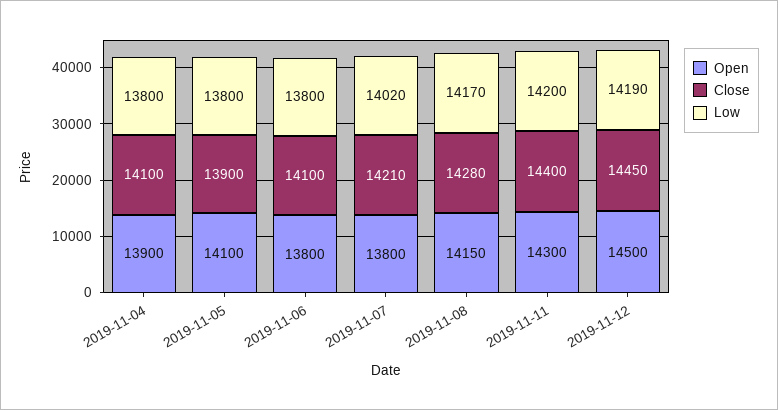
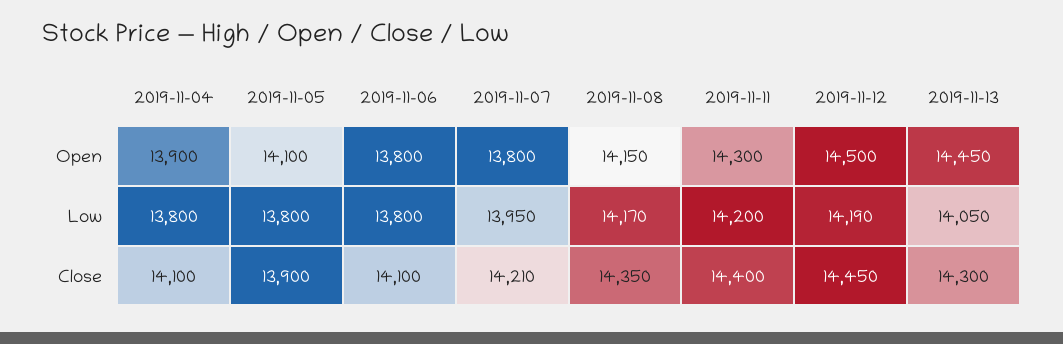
Low, 2019-11-07: 14020 -> 13950
Close, 2019-11-08: 14280 -> 14350
Open, 2019-11-13: none -> 14450
Low, 2019-11-13: none -> 14050
Close, 2019-11-13: none -> 14300

